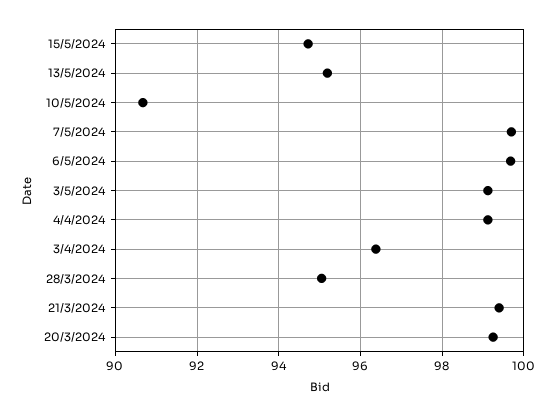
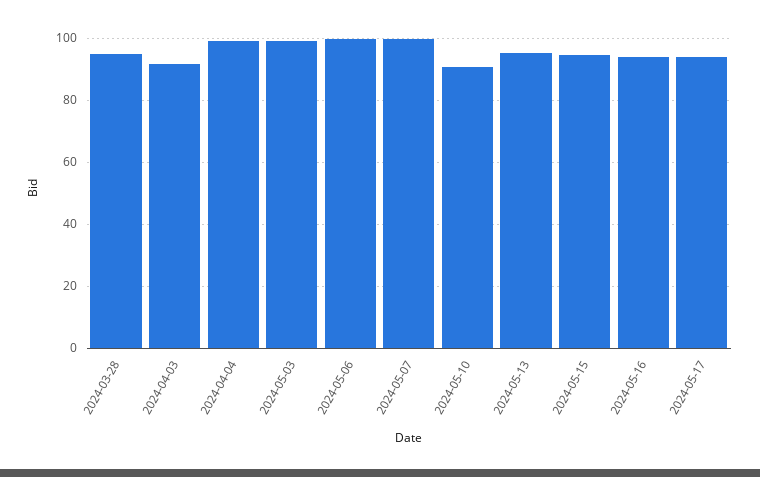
3/4/2024: 96.4 -> 92
21/3/2024: 99.4 -> none
20/3/2024: 99.2 -> none
2024-05-16: none -> 94
2024-05-17: none -> 94

